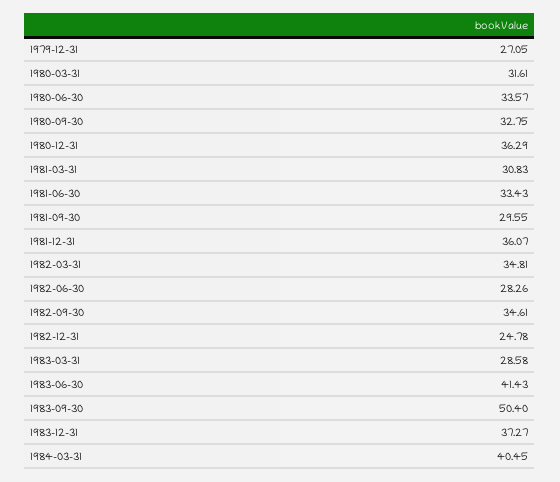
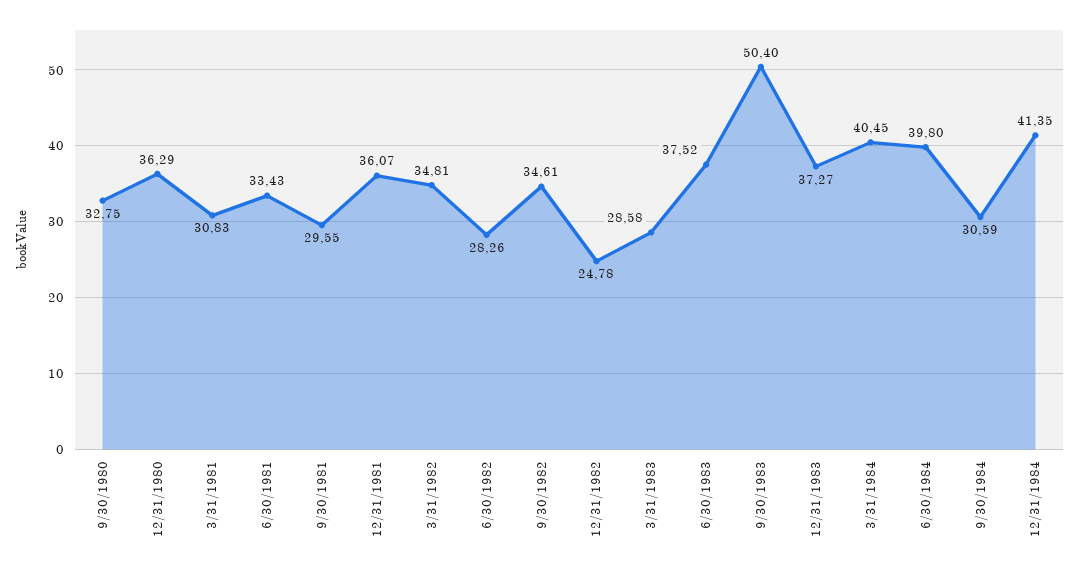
1979-12-31: 27.05 -> none
1980-03-31: 31.61 -> none
1980-06-30: 33.57 -> none
1983-06-30: 41.43 -> 37.52
6/30/1984: none -> 39.8
9/30/1984: none -> 30.59
12/31/1984: none -> 41.35

